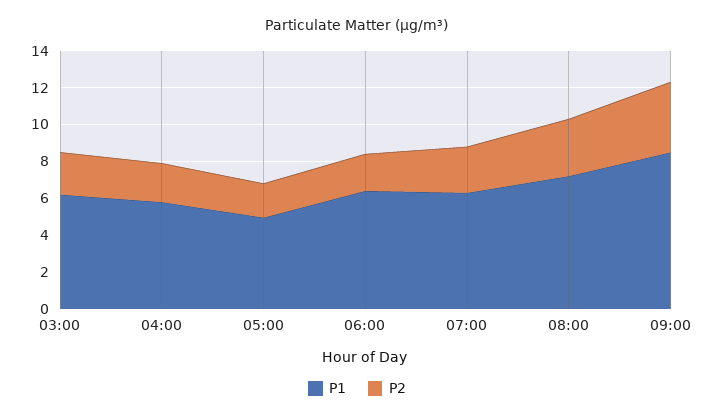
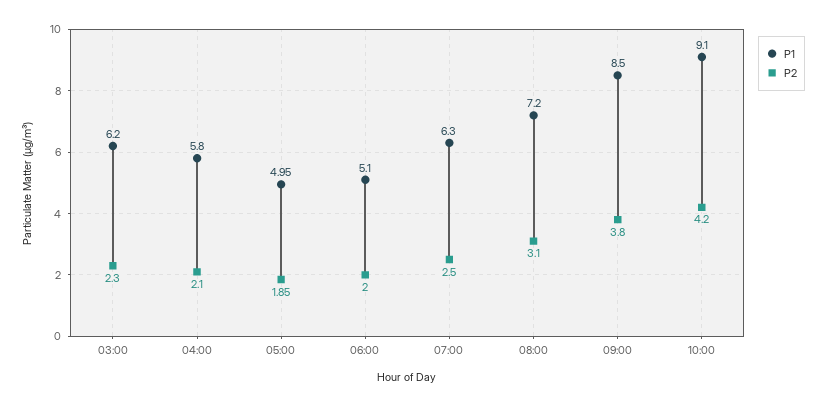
P1, 06:00: 6.5 -> 5.1
P1, 10:00: none -> 9.1
P2, 10:00: none -> 4.2

